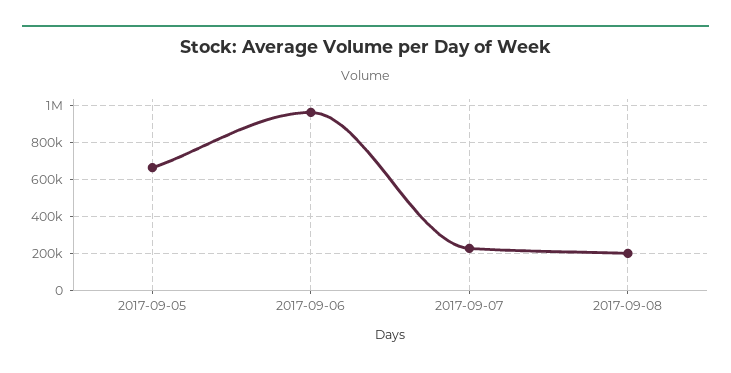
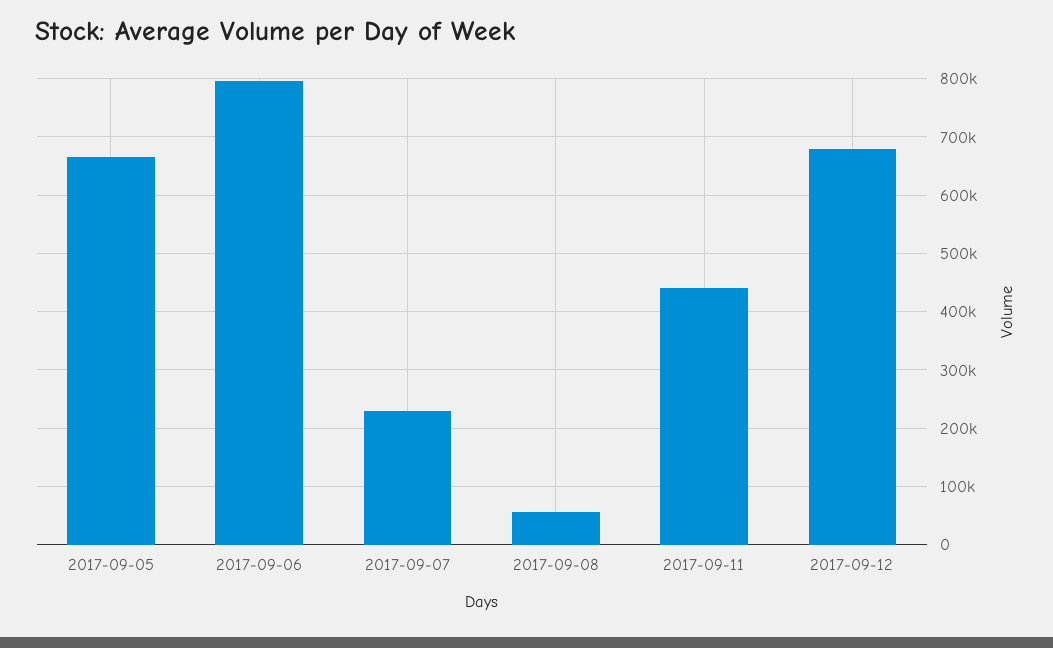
2017-09-06: 950000 -> 800000
2017-09-08: 200000 -> 60000
2017-09-11: none -> 440000
2017-09-12: none -> 680000

